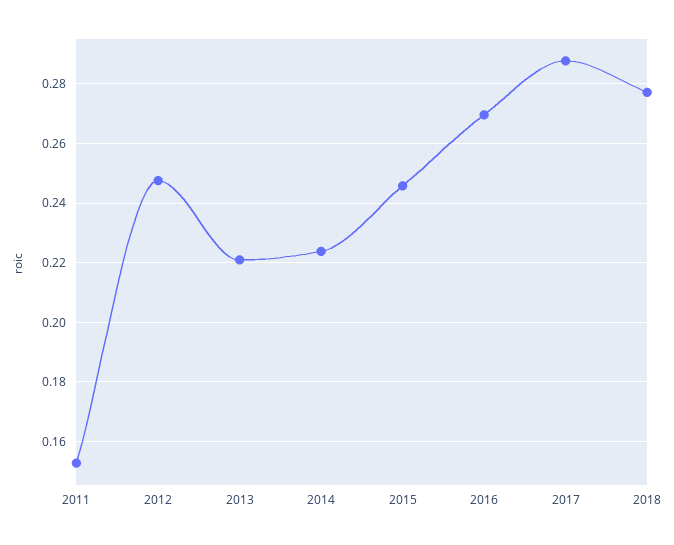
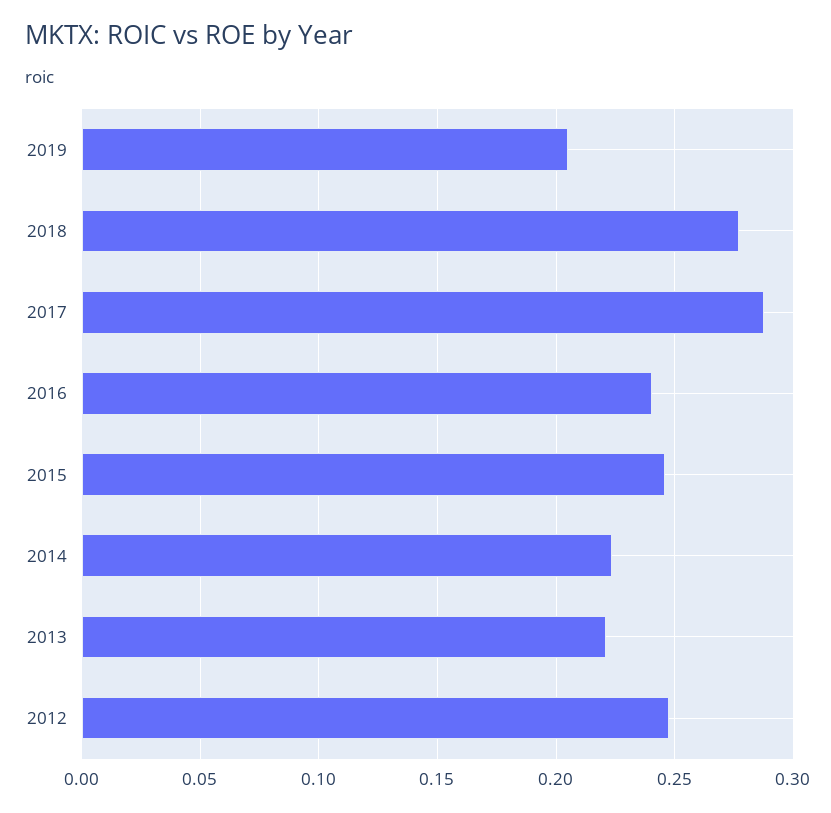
2011: 0.1525 -> none
2016: 0.27 -> 0.24
2019: none -> 0.205

